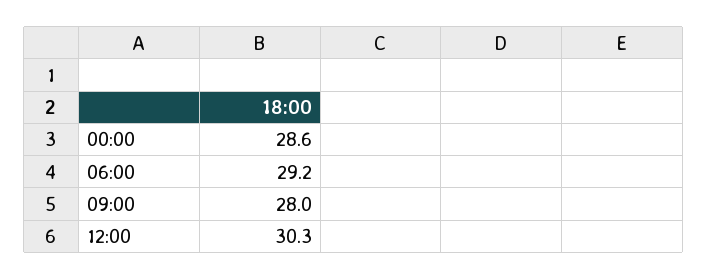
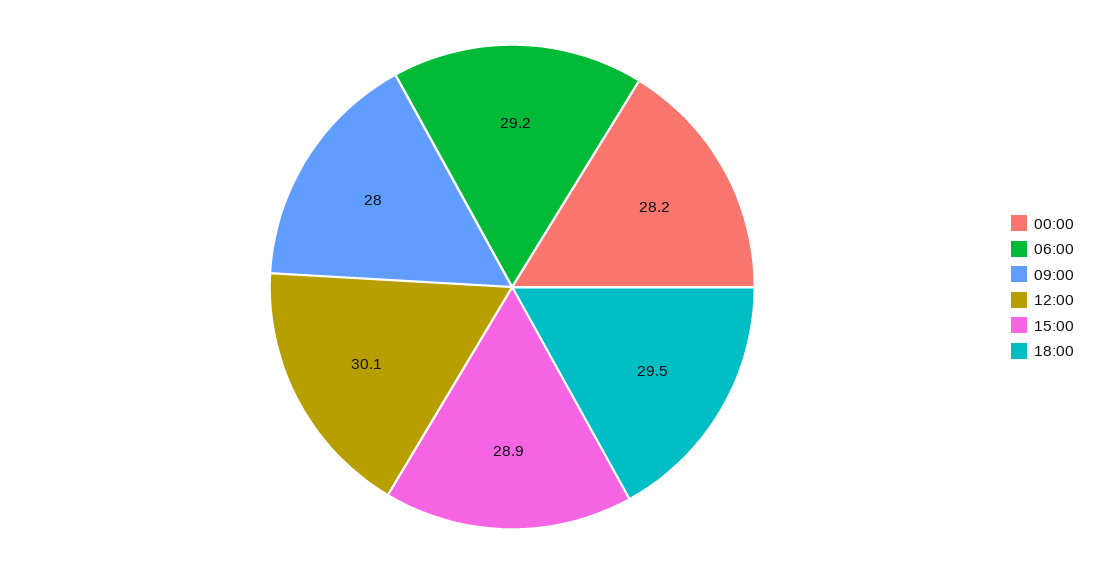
00:00: 28.6 -> 28.2
12:00: 30.3 -> 30.1
15:00: none -> 28.9
18:00: none -> 29.5

